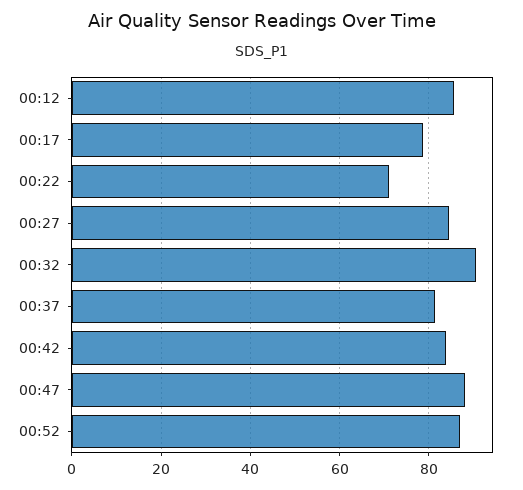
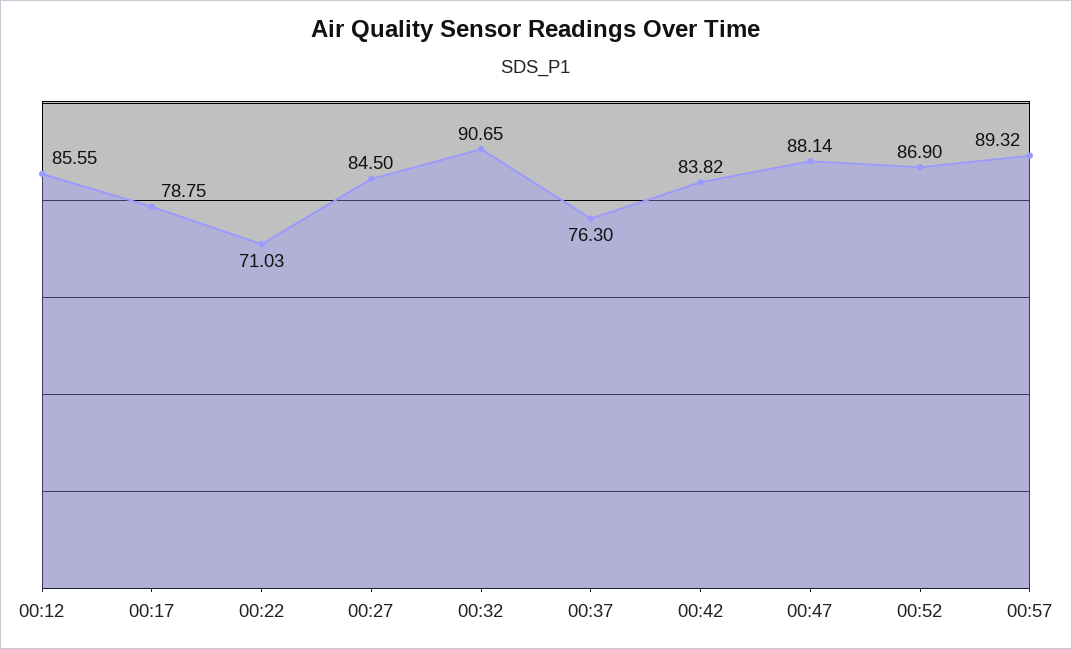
00:37: 82 -> 76.3
00:57: none -> 89.32

